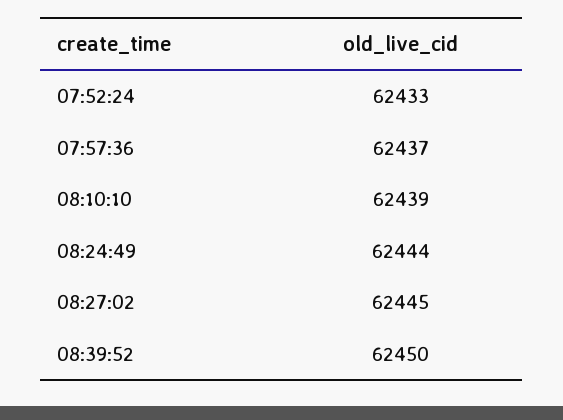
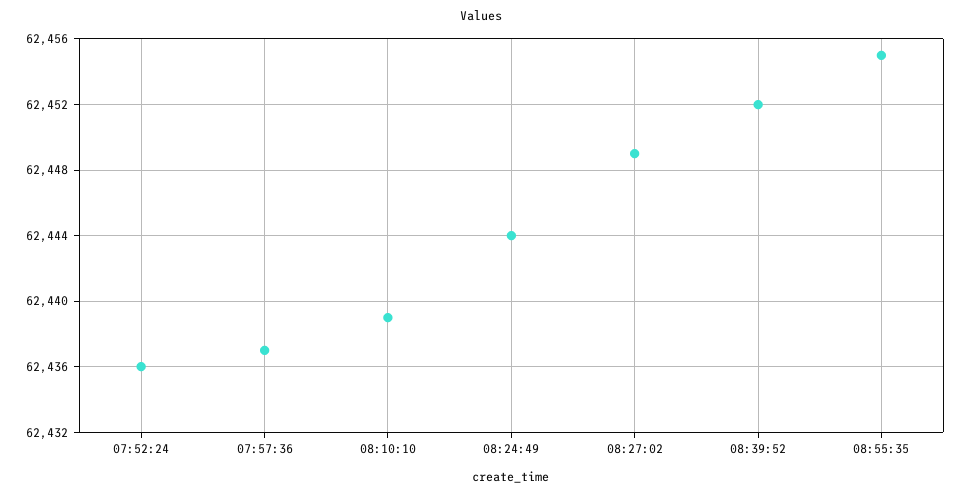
07:52:24: 62433 -> 62436
08:27:02: 62445 -> 62449
08:39:52: 62450 -> 62452
08:55:35: none -> 62455

